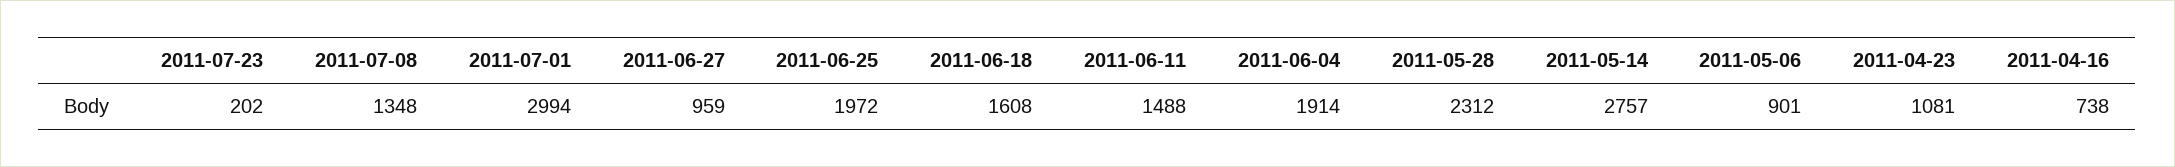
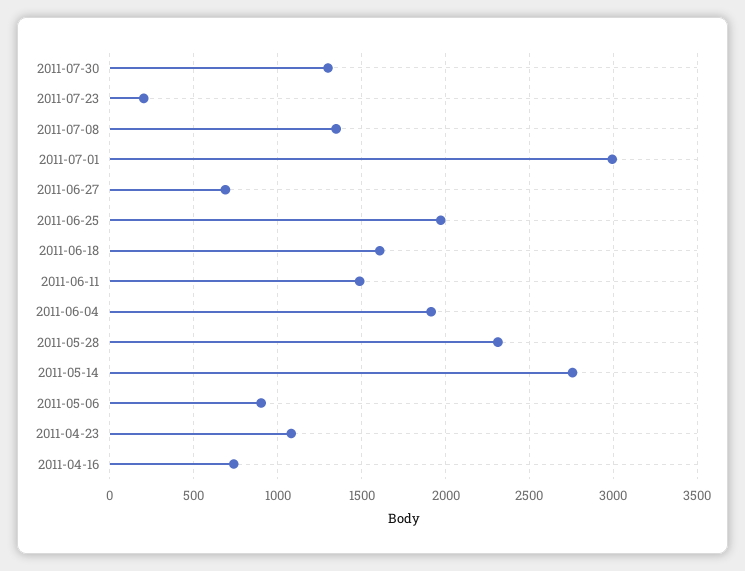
2011-06-27: 959 -> 700
2011-07-30: none -> 1300

